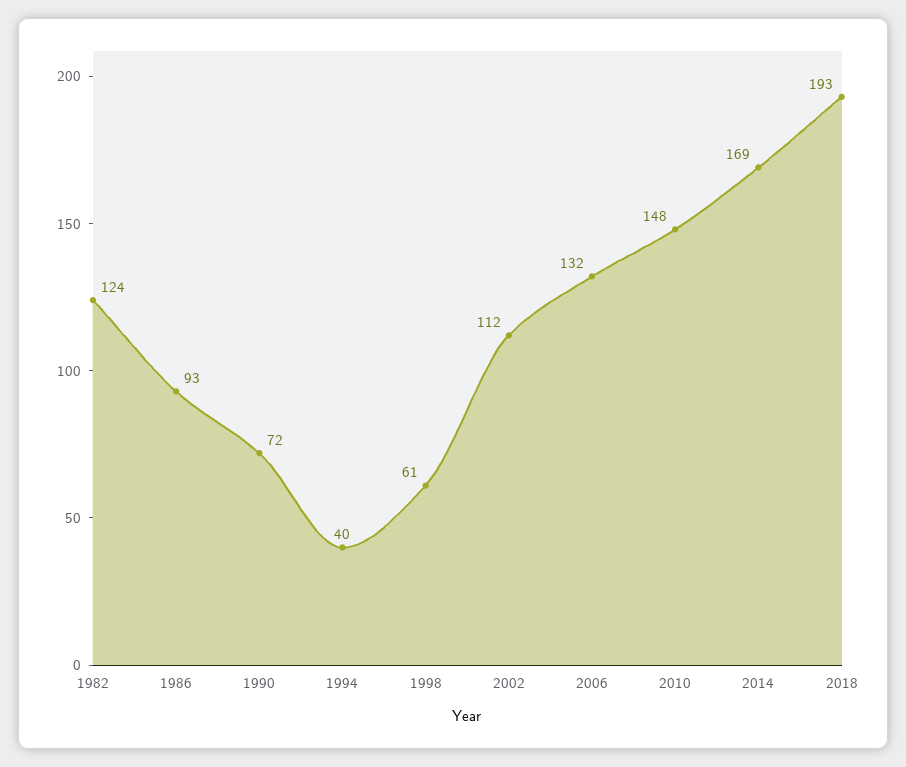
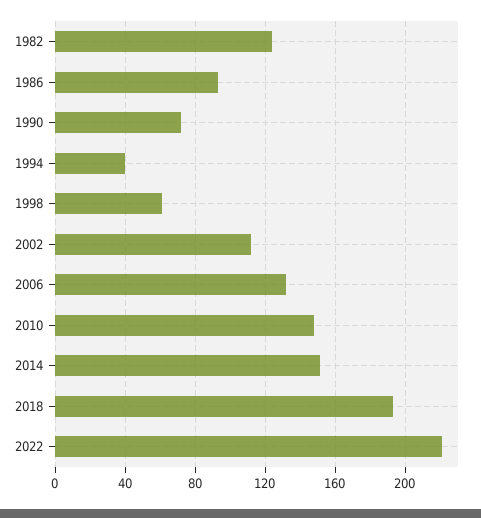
2014: 169 -> 150
2022: none -> 220

